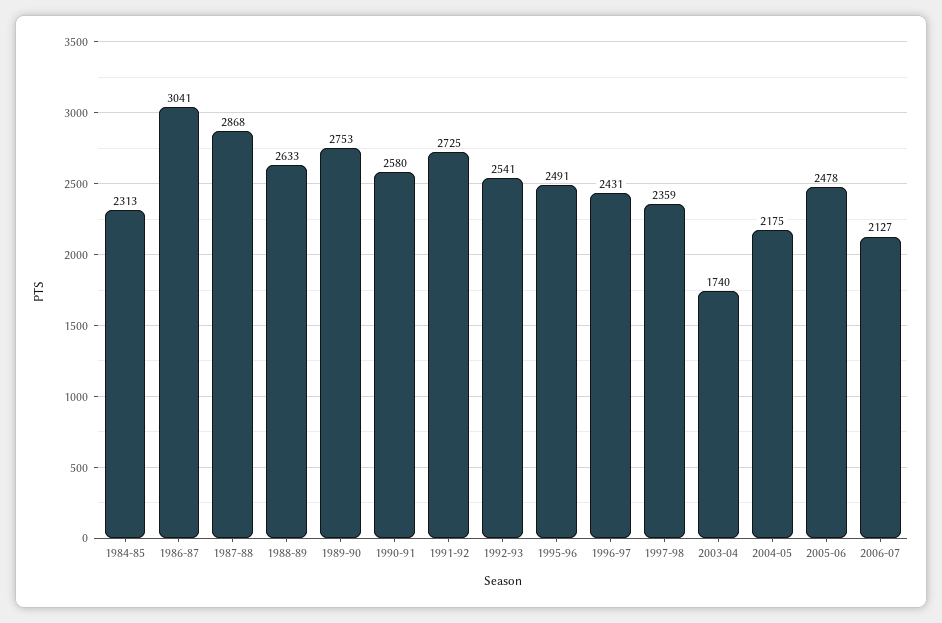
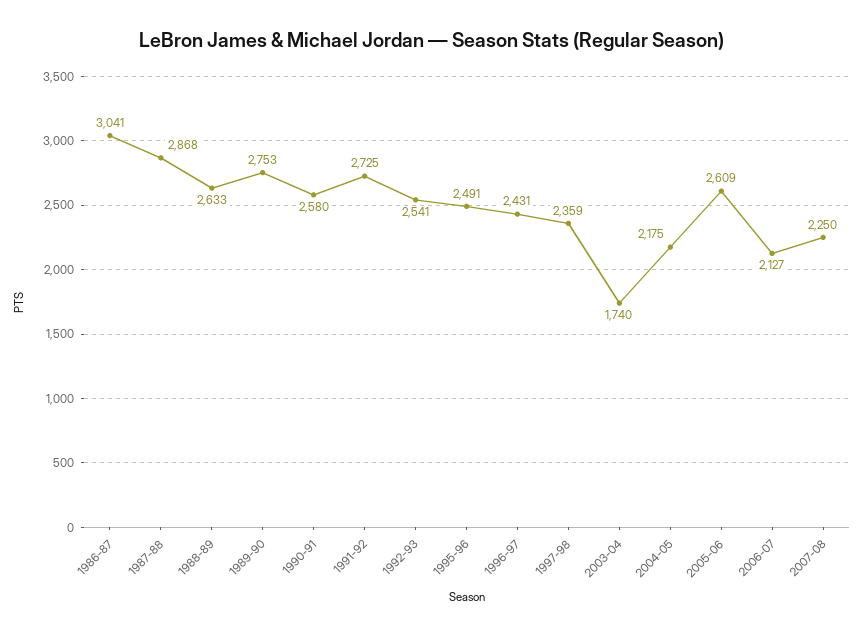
1984-85: 2313 -> none
2005-06: 2478 -> 2609
2007-08: none -> 2250

